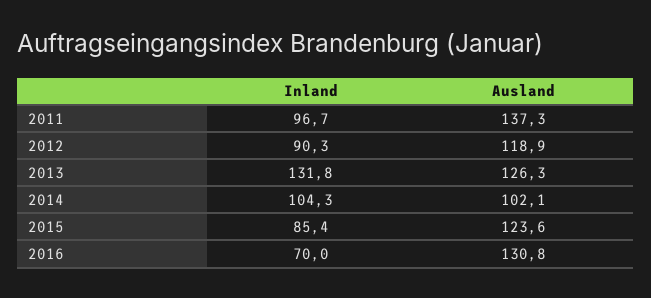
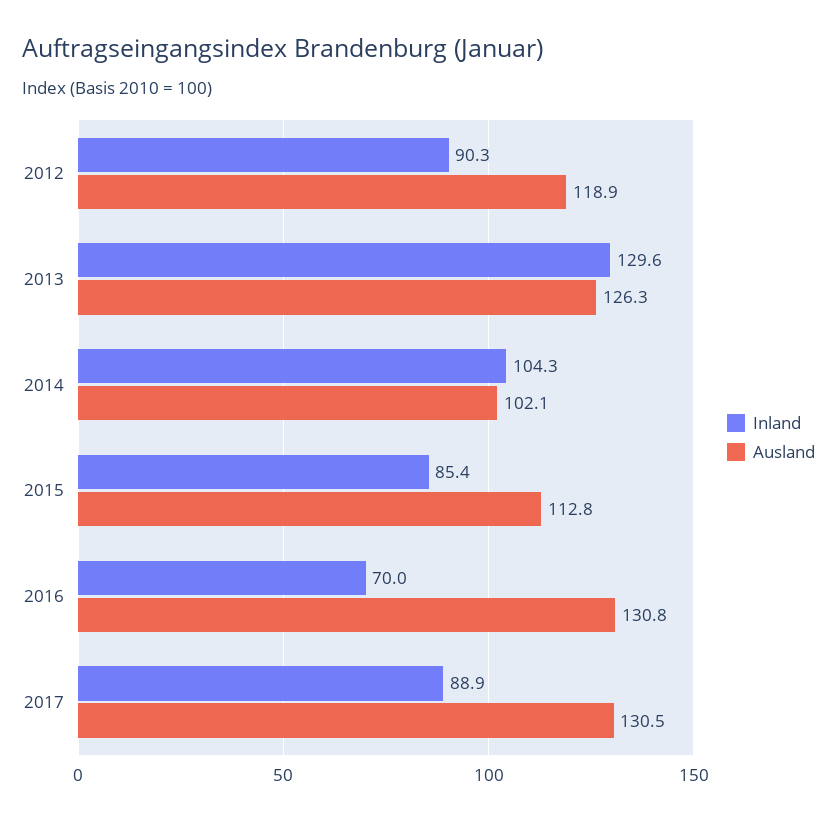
Inland, 2011: 96.7 -> none
Ausland, 2011: 137.3 -> none
Inland, 2013: 131.8 -> 129.6
Ausland, 2015: 123.6 -> 112.8
Inland, 2017: none -> 88.9
Ausland, 2017: none -> 130.5

